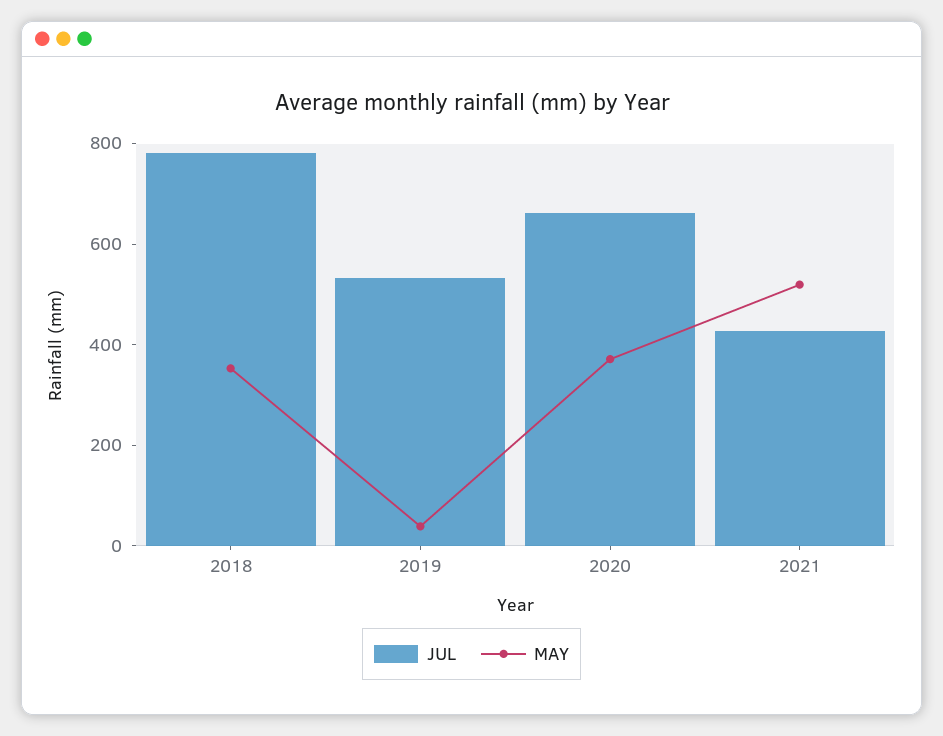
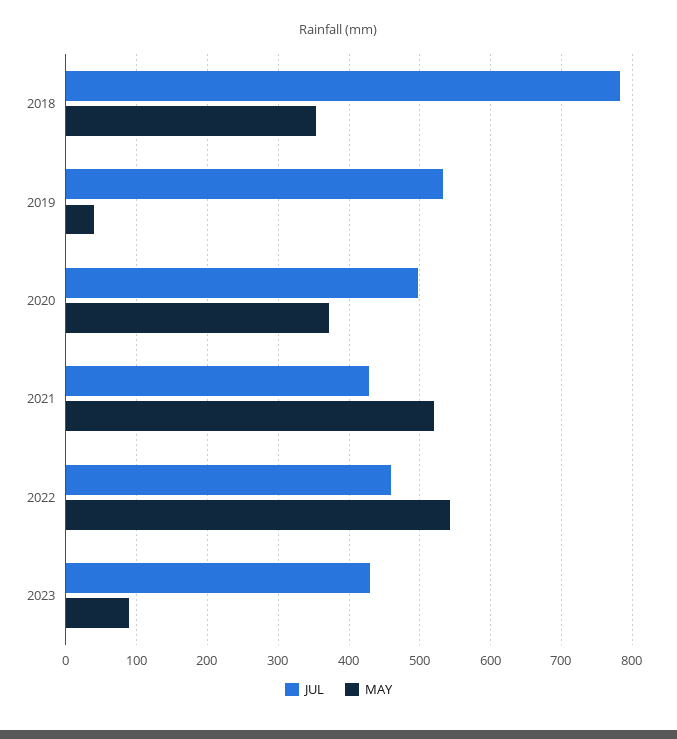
JUL, 2020: 650 -> 500
JUL, 2022: none -> 460
MAY, 2022: none -> 540
JUL, 2023: none -> 430
MAY, 2023: none -> 90

